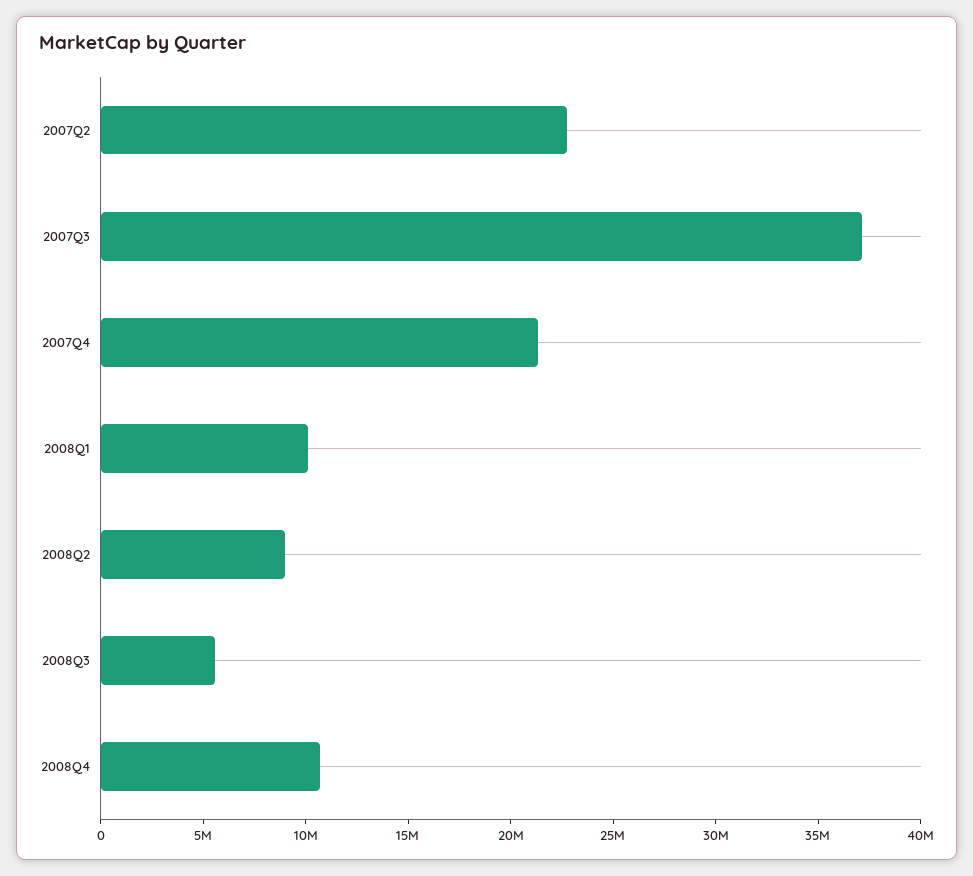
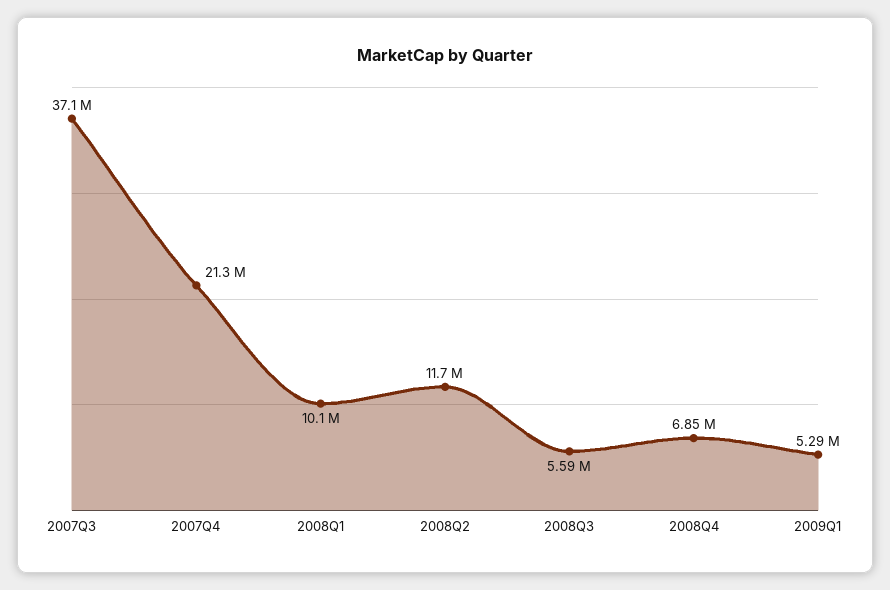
2007Q2: 23000000 -> none
2008Q2: 9000000 -> 11700000
2008Q4: 11000000 -> 6850000
2009Q1: none -> 5290000

